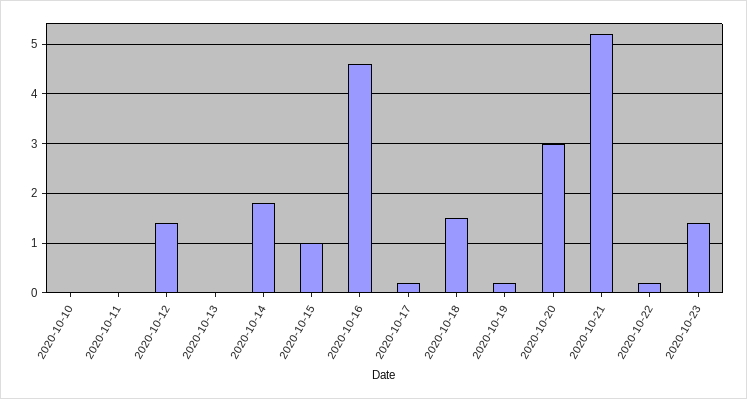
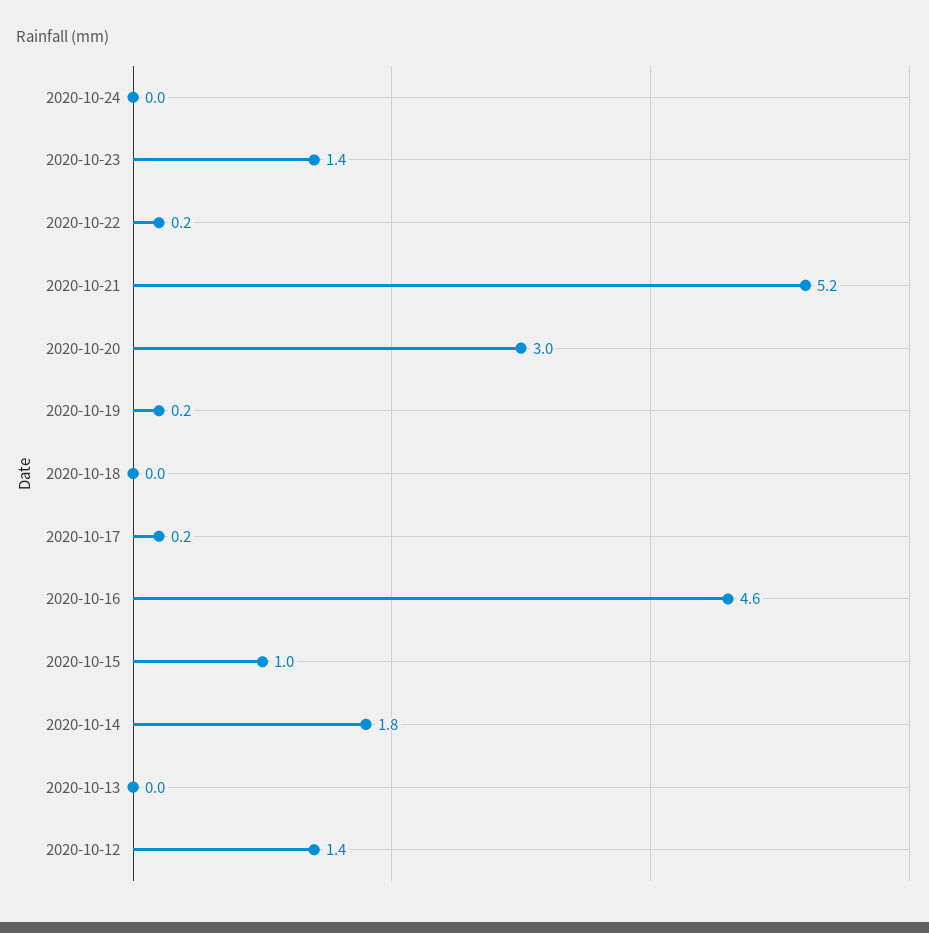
2020-10-10: 0 -> none
2020-10-11: 0 -> none
2020-10-18: 1.5 -> 0
2020-10-24: none -> 0

